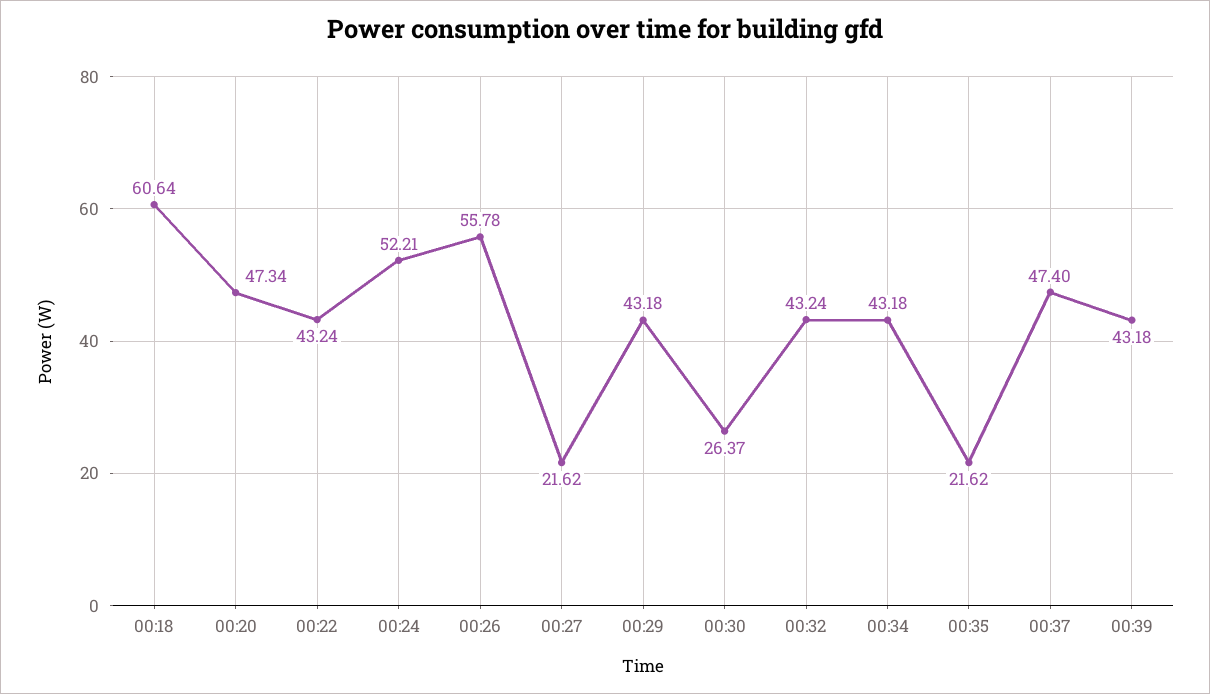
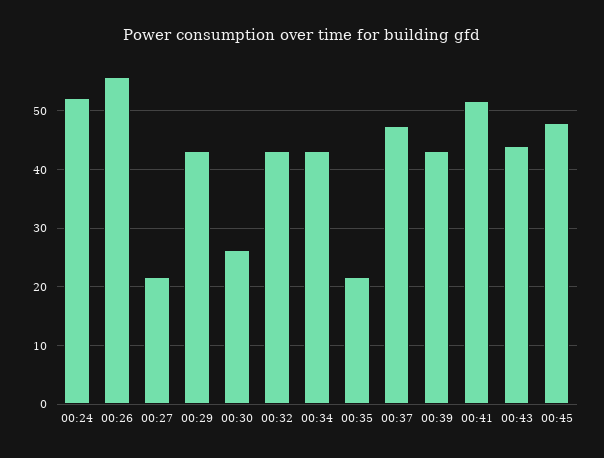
00:18: 60.64 -> none
00:20: 47.34 -> none
00:22: 43.24 -> none
00:41: none -> 52
00:43: none -> 44
00:45: none -> 48

